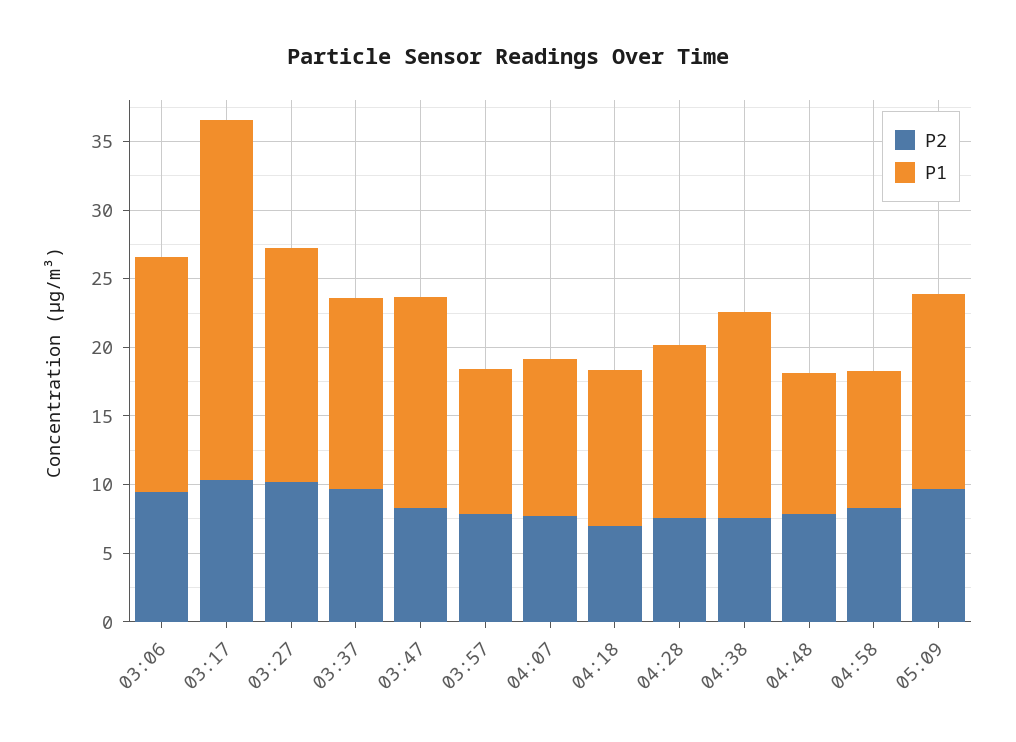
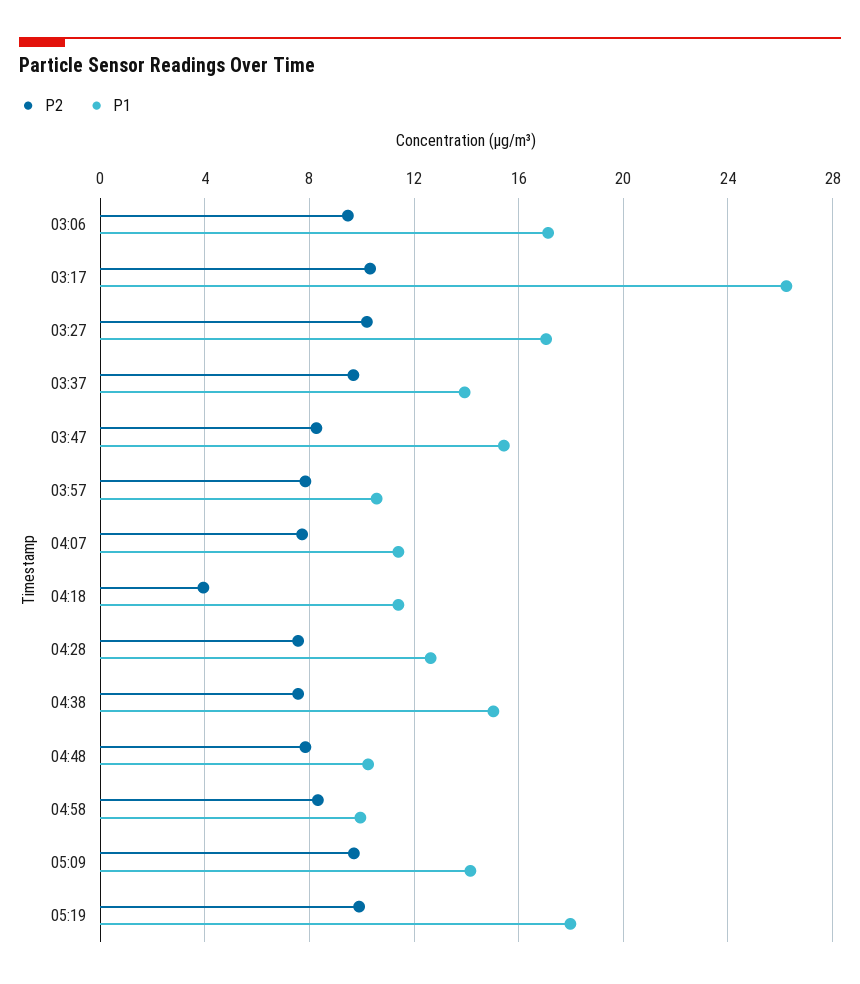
P2, 04:18: 7 -> 4
P2, 05:19: none -> 10
P1, 05:19: none -> 18

